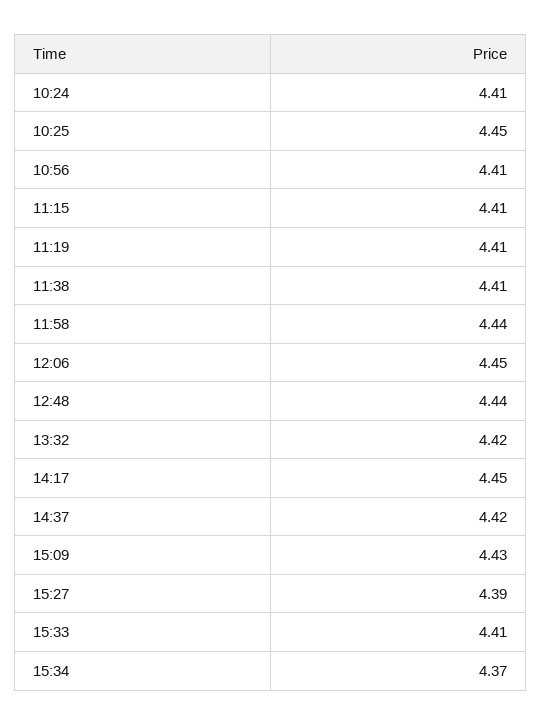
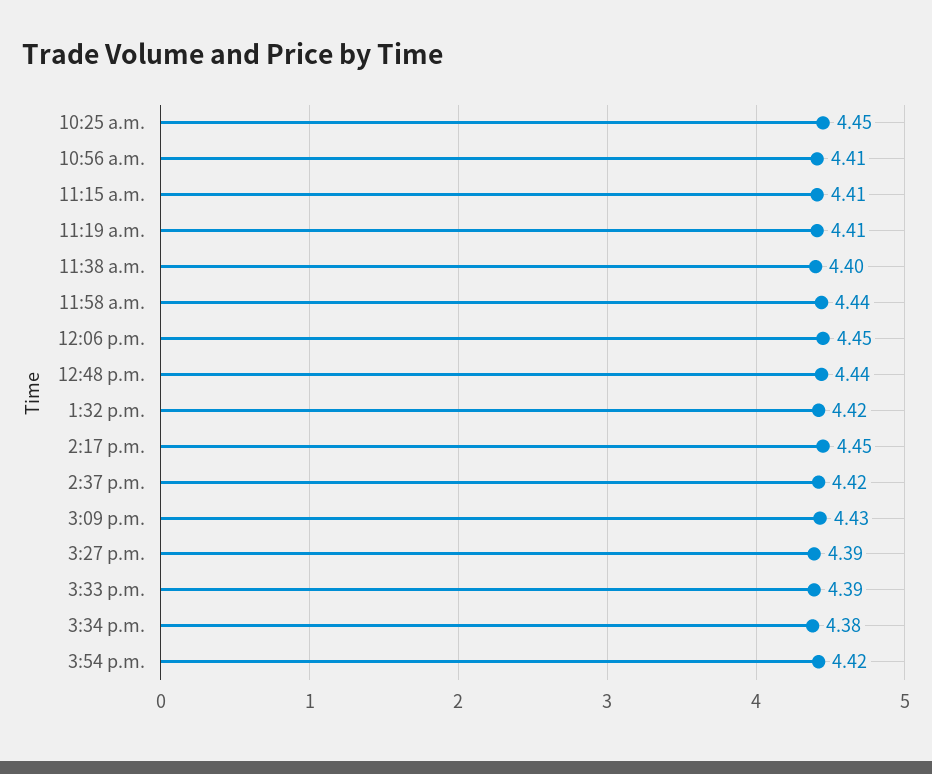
10:24: 4.41 -> none
11:38: 4.41 -> 4.4
15:33: 4.41 -> 4.39
15:34: 4.37 -> 4.38
3:54 p.m.: none -> 4.42

